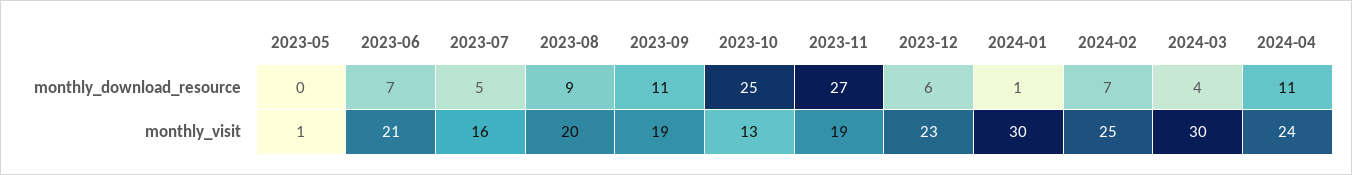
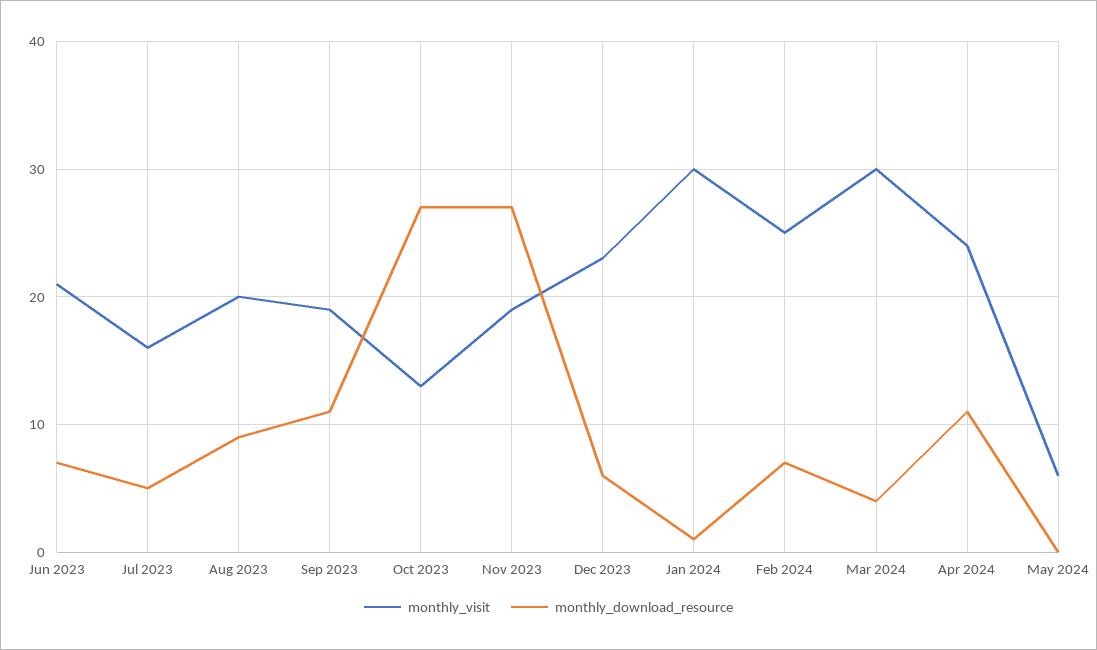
monthly_download_resource, 2023-05: 0 -> none
monthly_download_resource, 2023-10: 25 -> 27
monthly_visit, 2023-05: 1 -> none
monthly_visit, May 2024: none -> 6
monthly_download_resource, May 2024: none -> 0

